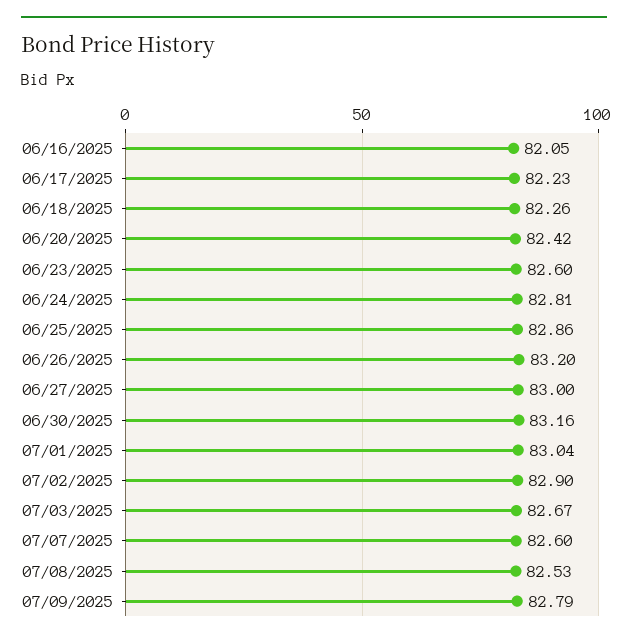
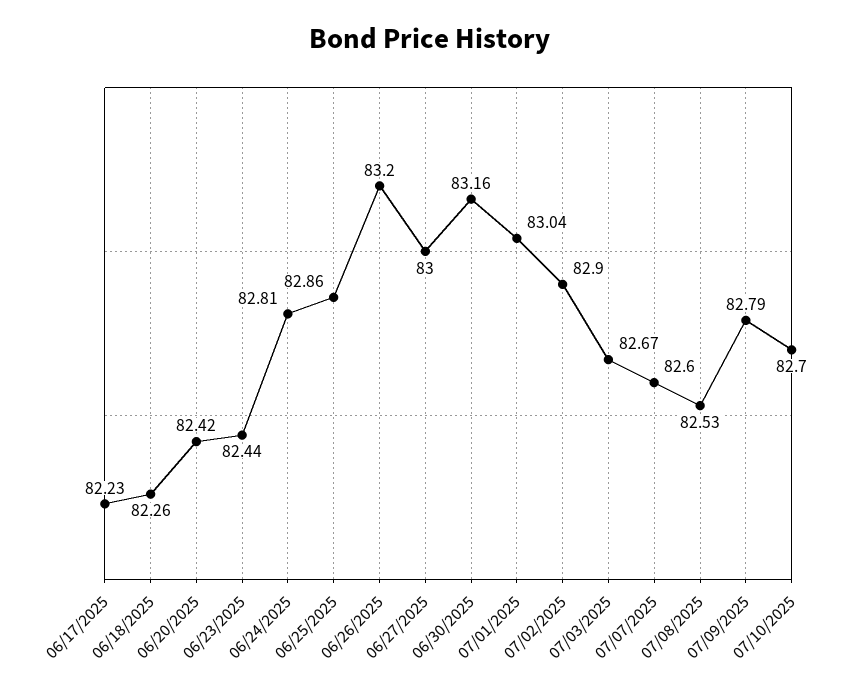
06/16/2025: 82.05 -> none
06/23/2025: 82.6 -> 82.44
07/10/2025: none -> 82.7

